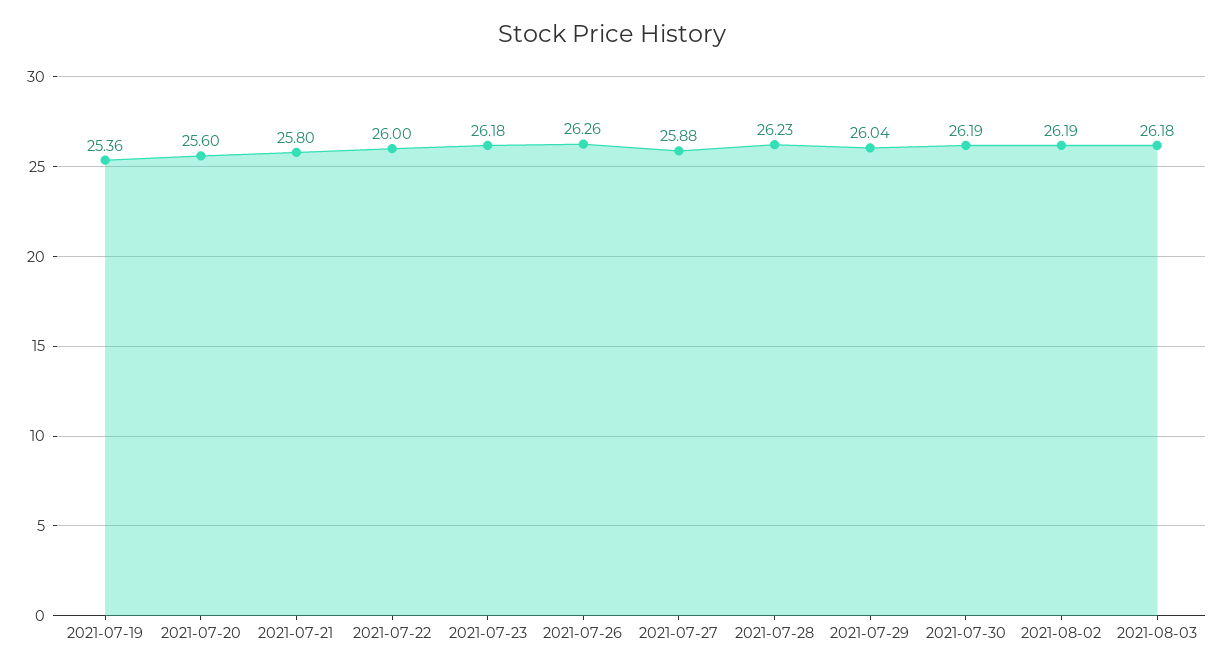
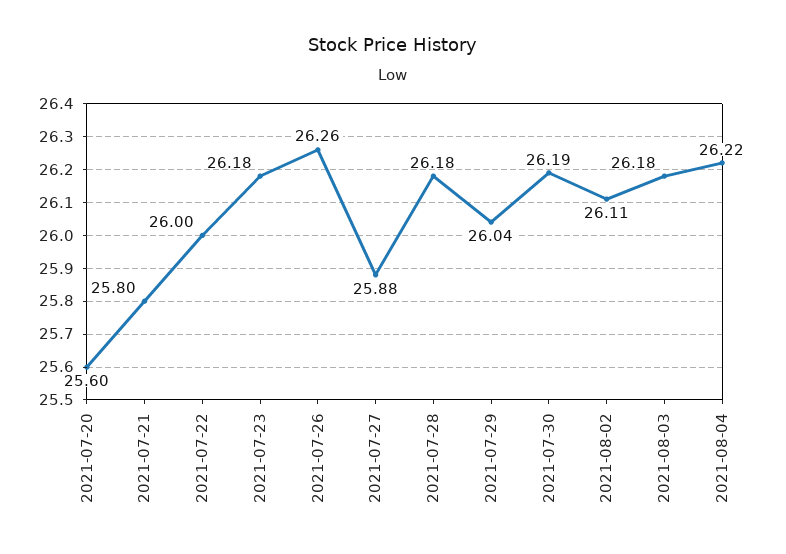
2021-07-19: 25.36 -> none
2021-07-28: 26.23 -> 26.18
2021-08-02: 26.19 -> 26.11
2021-08-04: none -> 26.22

